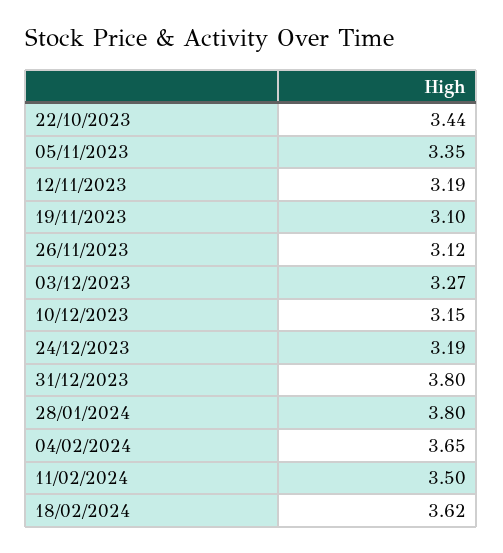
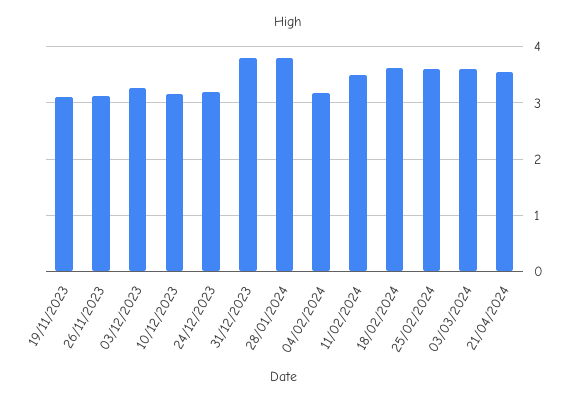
22/10/2023: 3.44 -> none
05/11/2023: 3.35 -> none
12/11/2023: 3.19 -> none
04/02/2024: 3.65 -> 3.2
25/02/2024: none -> 3.6
03/03/2024: none -> 3.6
21/04/2024: none -> 3.6

